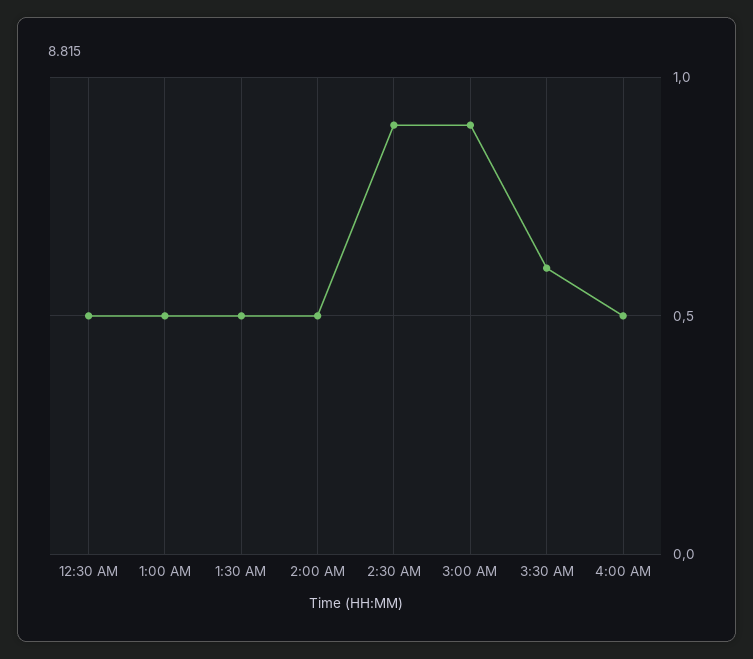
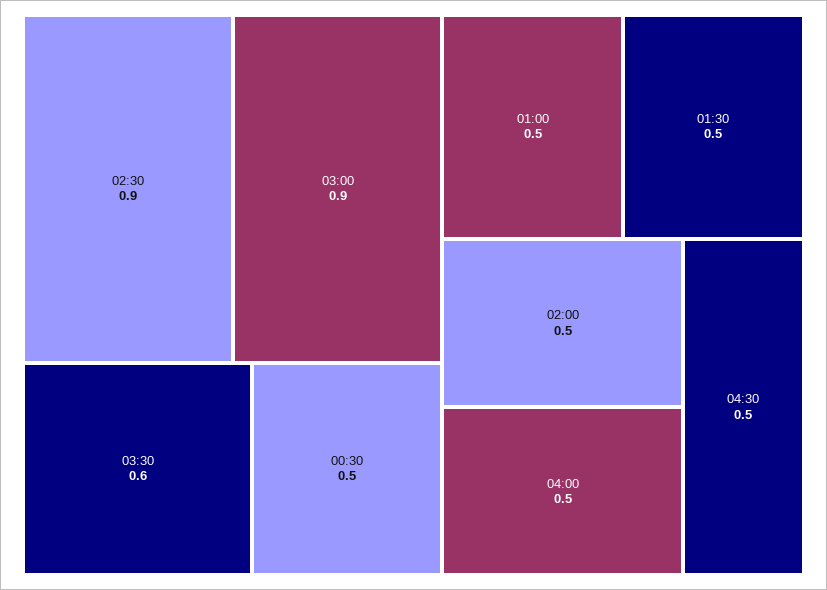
04:30: none -> 0.5

